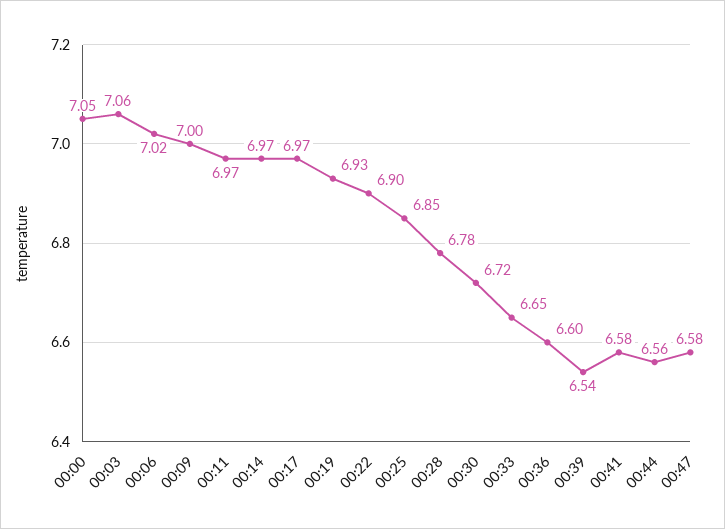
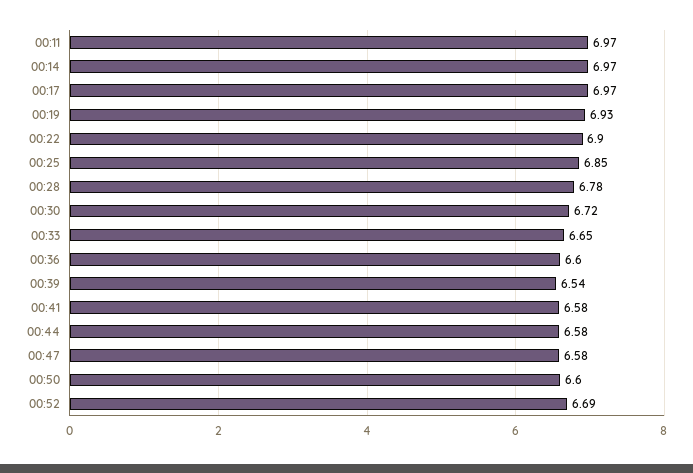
00:00: 7.05 -> none
00:03: 7.06 -> none
00:06: 7.02 -> none
00:09: 7 -> none
00:44: 6.56 -> 6.58
00:50: none -> 6.6
00:52: none -> 6.69

